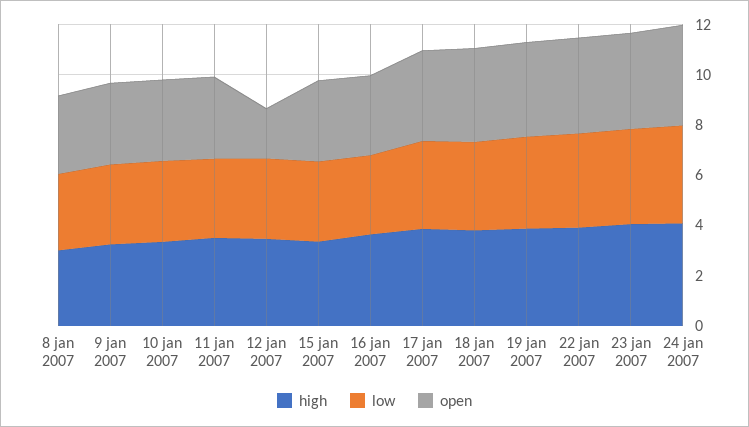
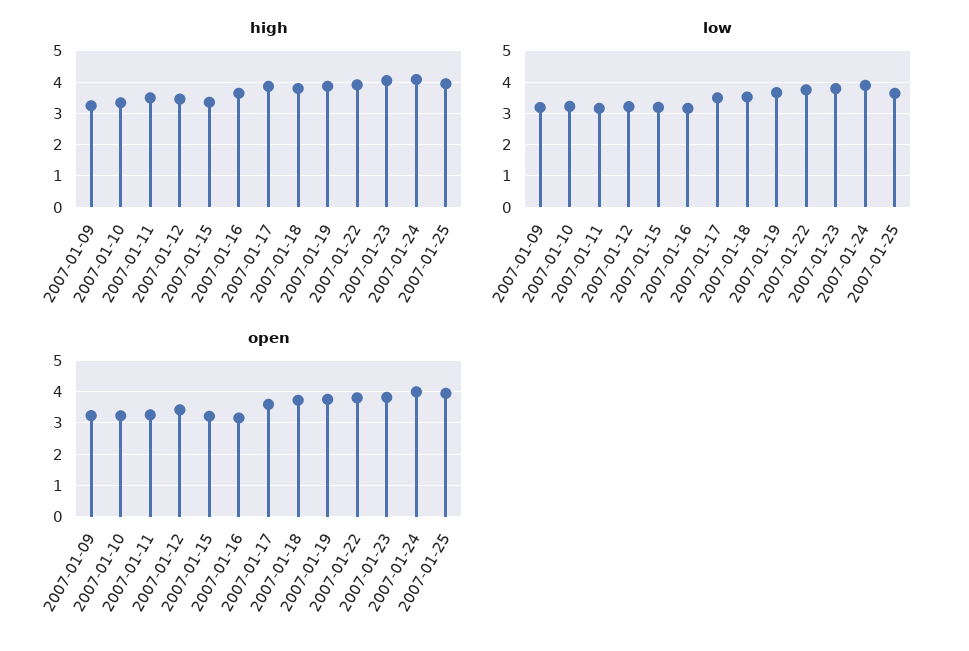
high, 8 jan 2007: 3 -> none
low, 8 jan 2007: 3 -> none
open, 8 jan 2007: 3 -> none
open, 12 jan 2007: 2 -> 3.4
high, 2007-01-25: none -> 4
low, 2007-01-25: none -> 3.6
open, 2007-01-25: none -> 4

